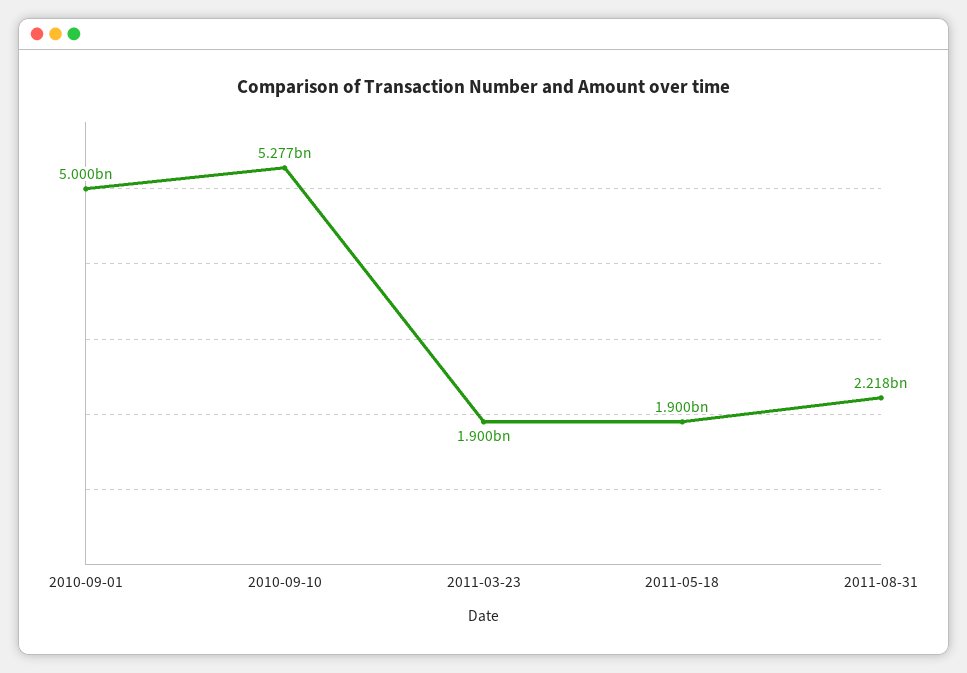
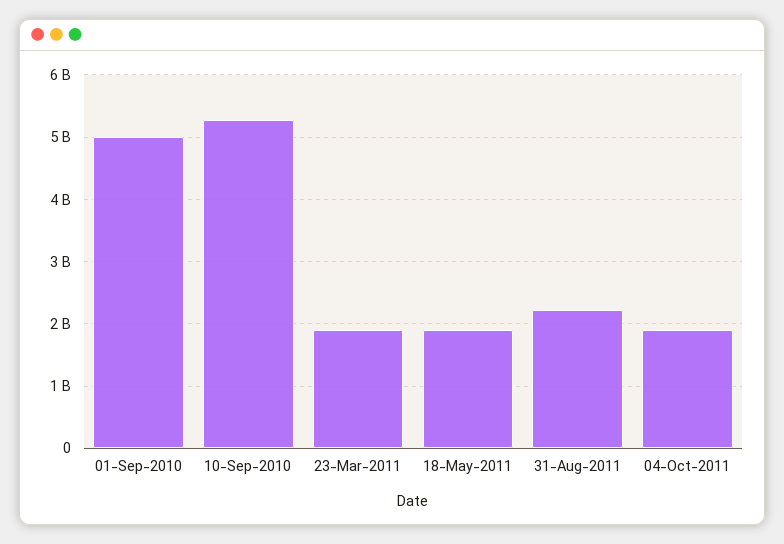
04-Oct-2011: none -> 1900000000

